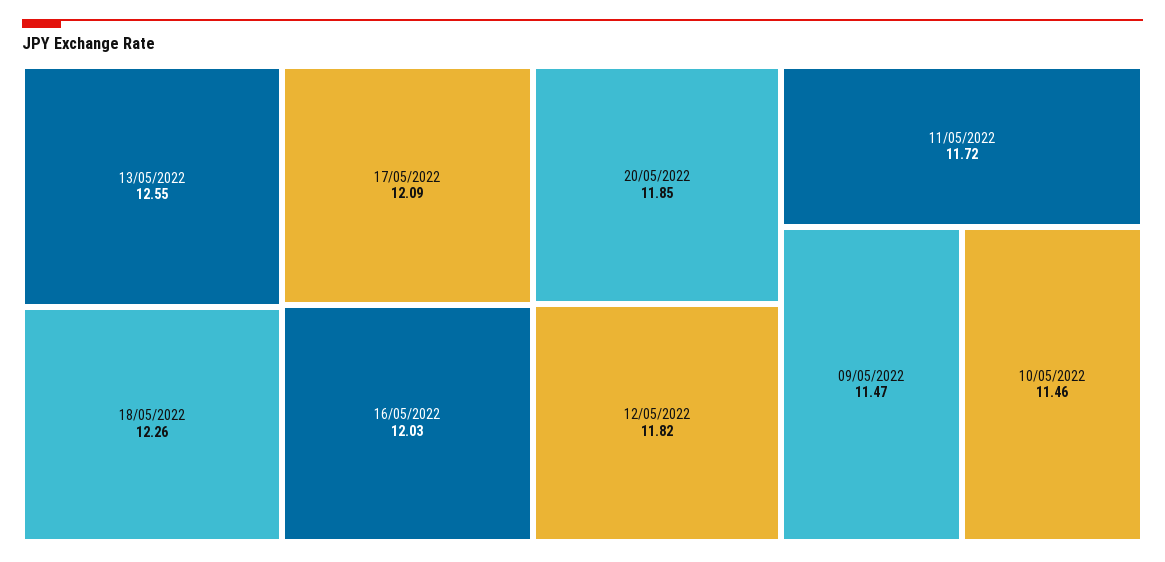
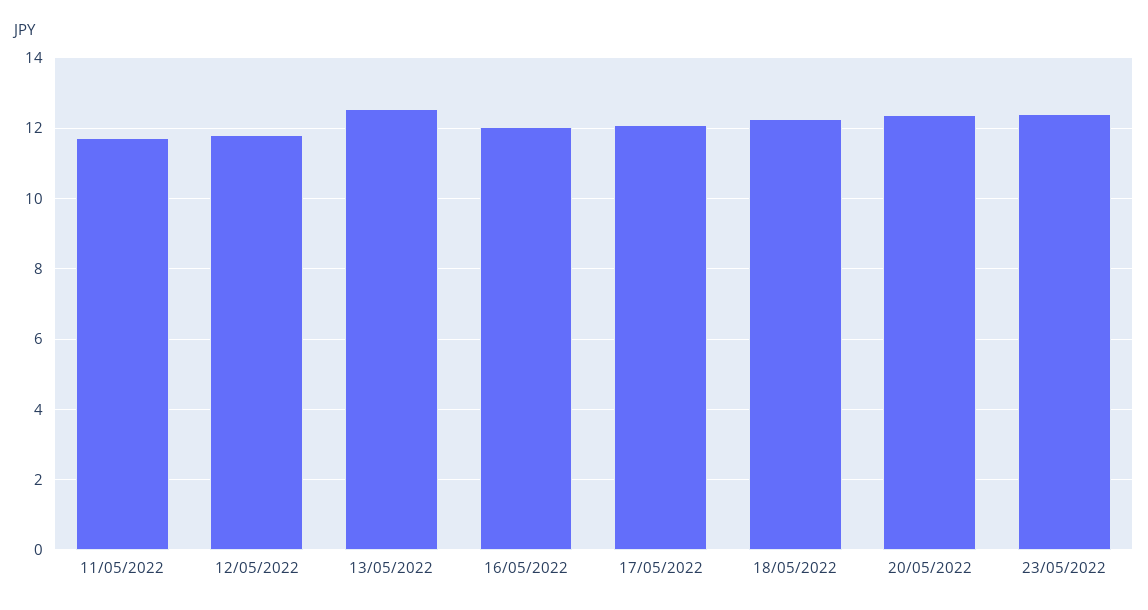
20/05/2022: 11.85 -> 12.4
09/05/2022: 11.47 -> none
10/05/2022: 11.46 -> none
23/05/2022: none -> 12.4

